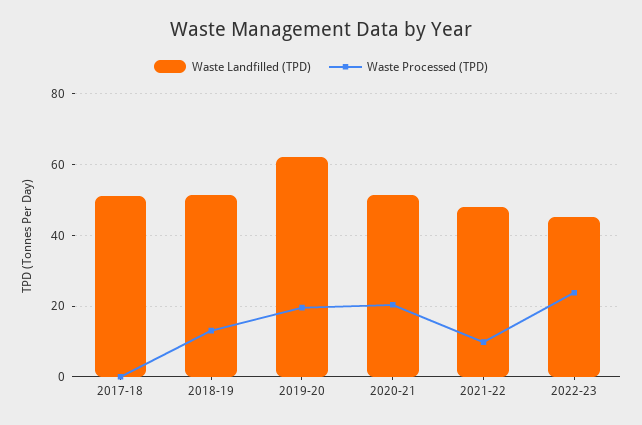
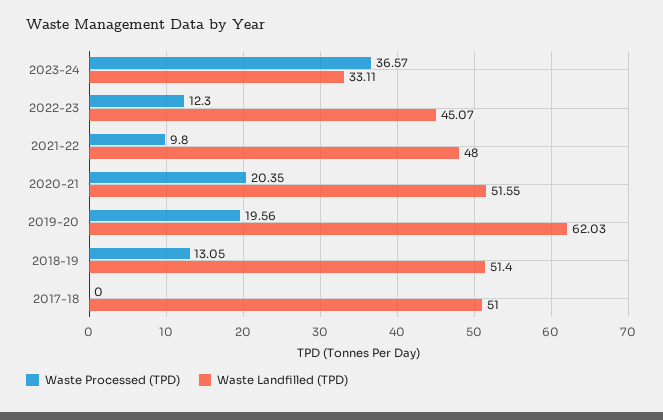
Waste Processed (TPD), 2022-23: 24 -> 12.3
Waste Processed (TPD), 2023-24: none -> 36.57
Waste Landfilled (TPD), 2023-24: none -> 33.11

